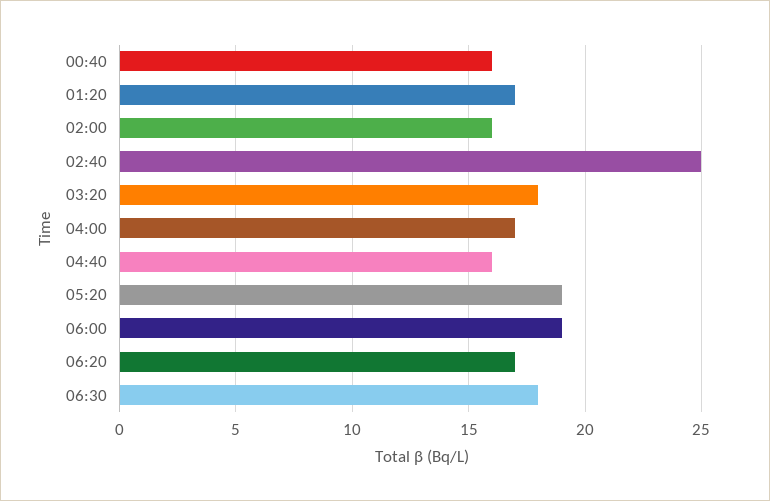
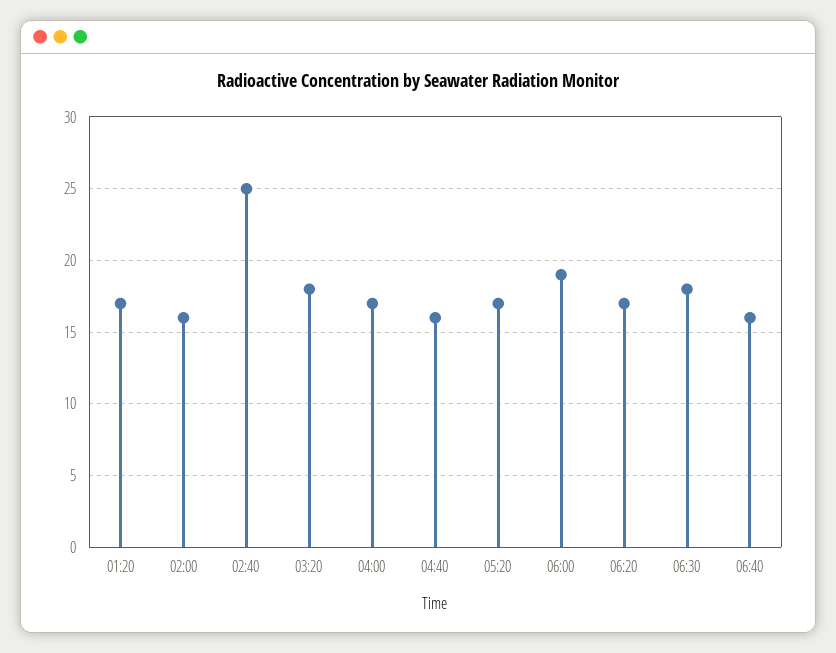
00:40: 16 -> none
05:20: 19 -> 17
06:40: none -> 16

